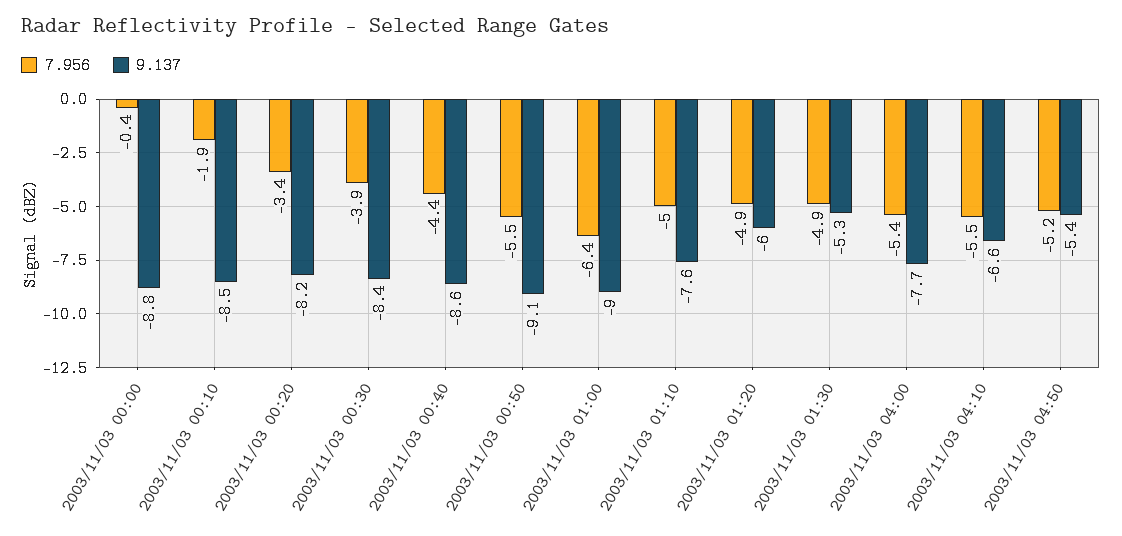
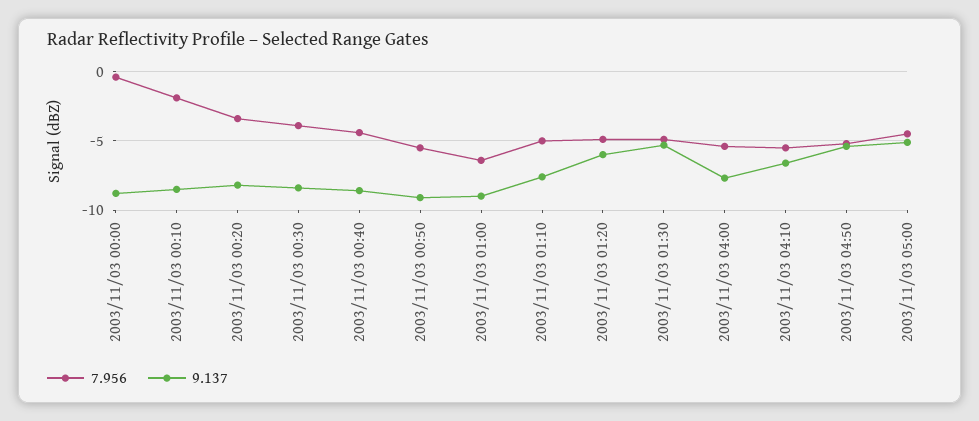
7.956, 2003/11/03 05:00: none -> -4.5
9.137, 2003/11/03 05:00: none -> -5

